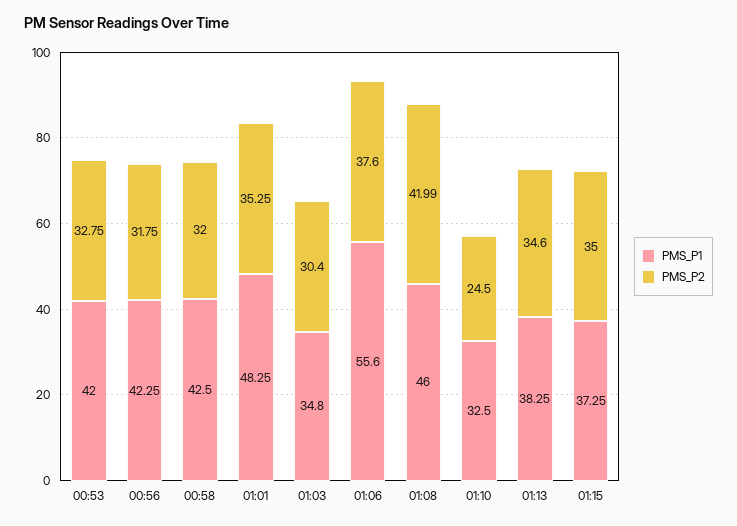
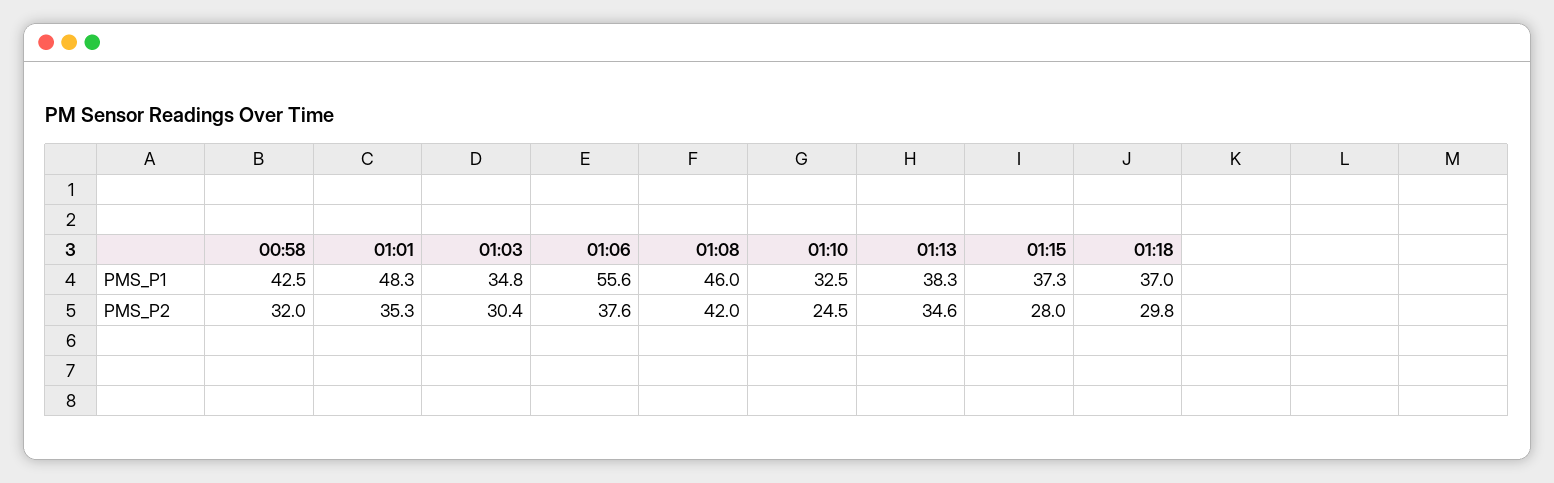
PMS_P1, 00:53: 42 -> none
PMS_P2, 00:53: 32.75 -> none
PMS_P1, 00:56: 42.25 -> none
PMS_P2, 00:56: 31.75 -> none
PMS_P2, 01:15: 35 -> 28
PMS_P1, 01:18: none -> 37
PMS_P2, 01:18: none -> 29.8

